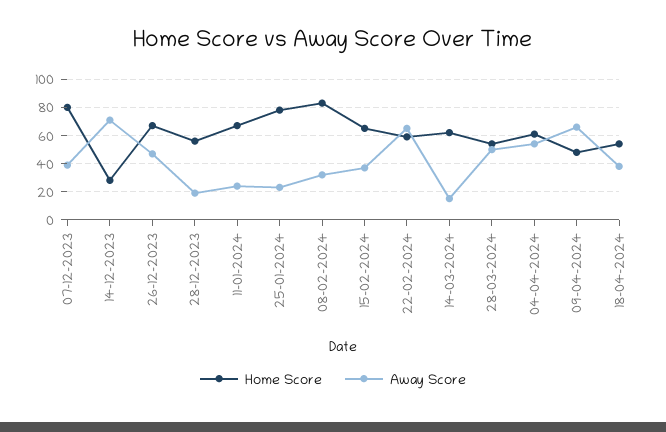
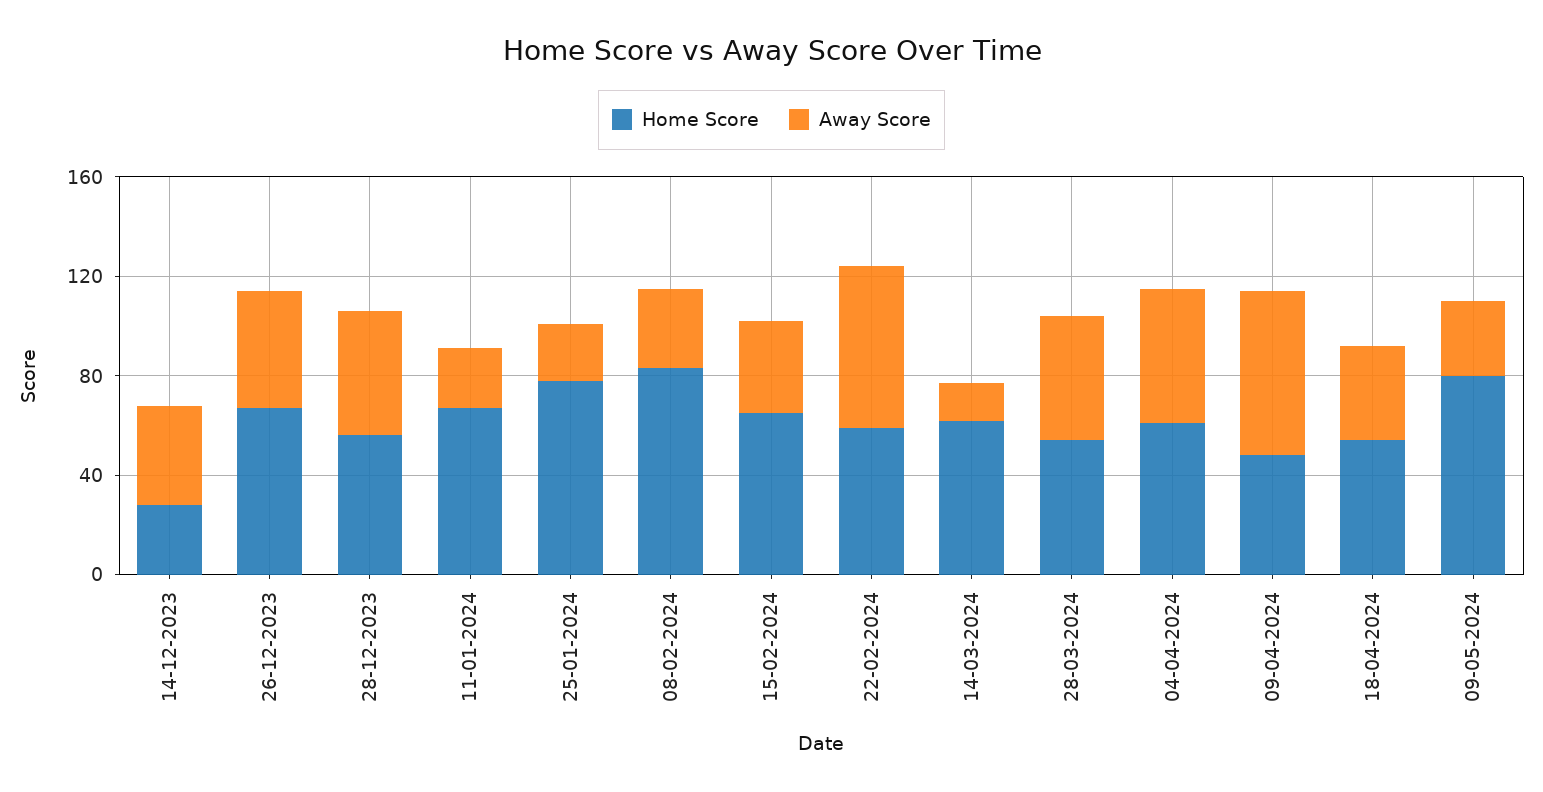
Home Score, 07-12-2023: 80 -> none
Away Score, 07-12-2023: 40 -> none
Away Score, 14-12-2023: 70 -> 40
Away Score, 28-12-2023: 20 -> 50
Home Score, 09-05-2024: none -> 80
Away Score, 09-05-2024: none -> 30

